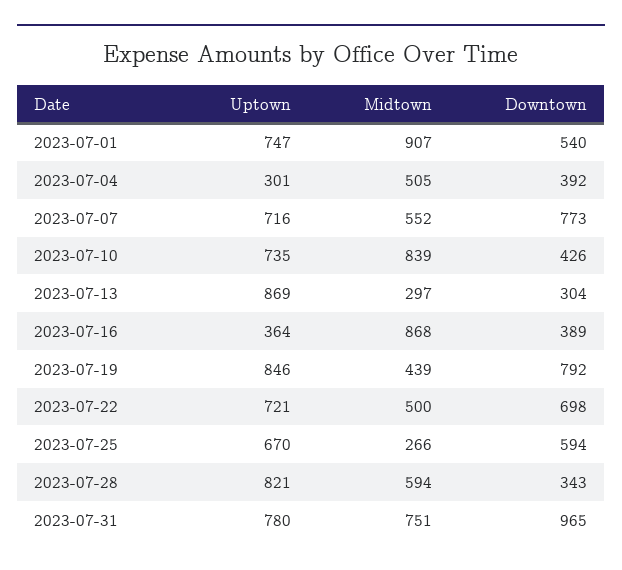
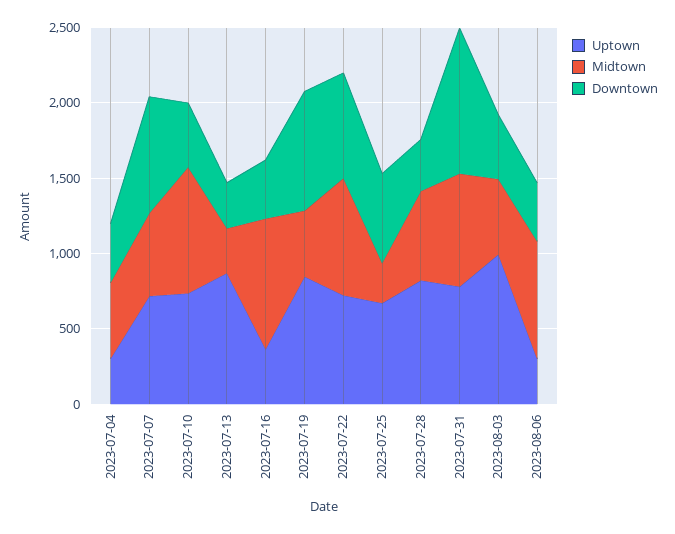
Uptown, 2023-07-01: 747 -> none
Midtown, 2023-07-01: 907 -> none
Downtown, 2023-07-01: 540 -> none
Midtown, 2023-07-22: 500 -> 800
Uptown, 2023-08-03: none -> 1000
Midtown, 2023-08-03: none -> 500
Downtown, 2023-08-03: none -> 400
Uptown, 2023-08-06: none -> 300
Midtown, 2023-08-06: none -> 800
Downtown, 2023-08-06: none -> 400

